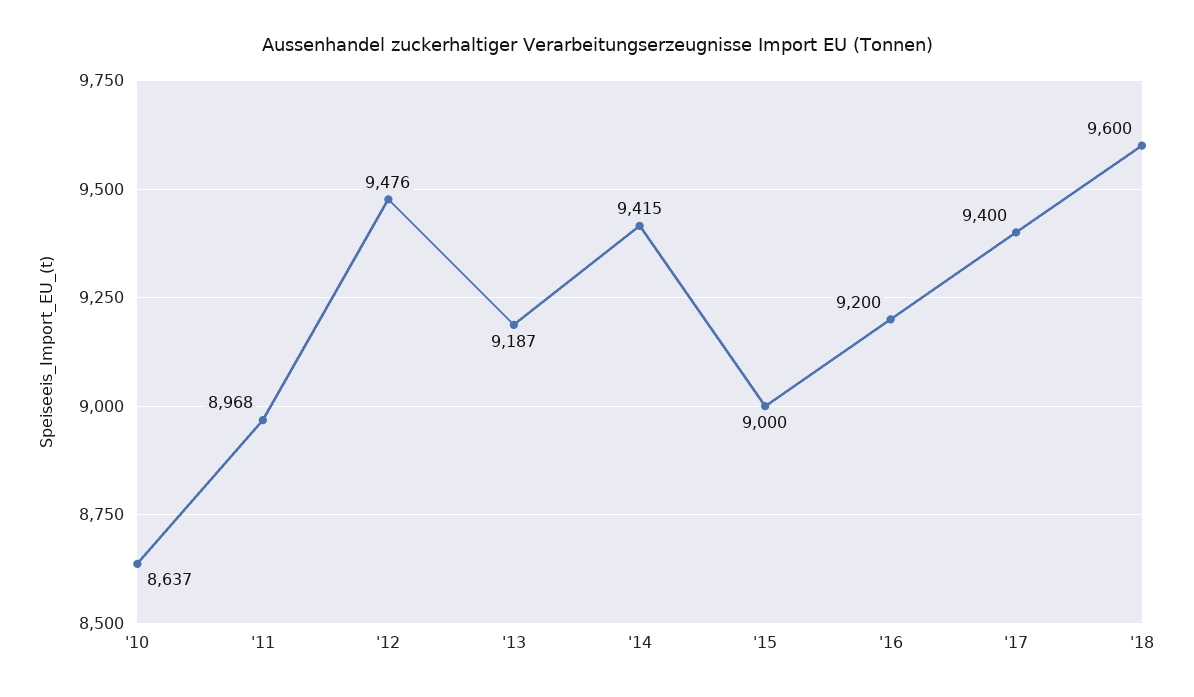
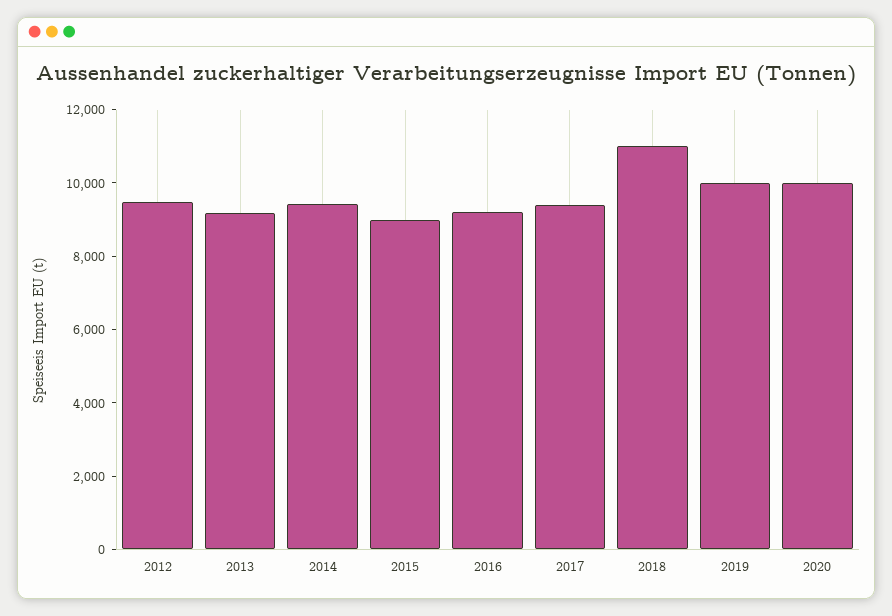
'10: 8637 -> none
'11: 8968 -> none
'18: 9600 -> 11000
2019: none -> 10000
2020: none -> 10000

